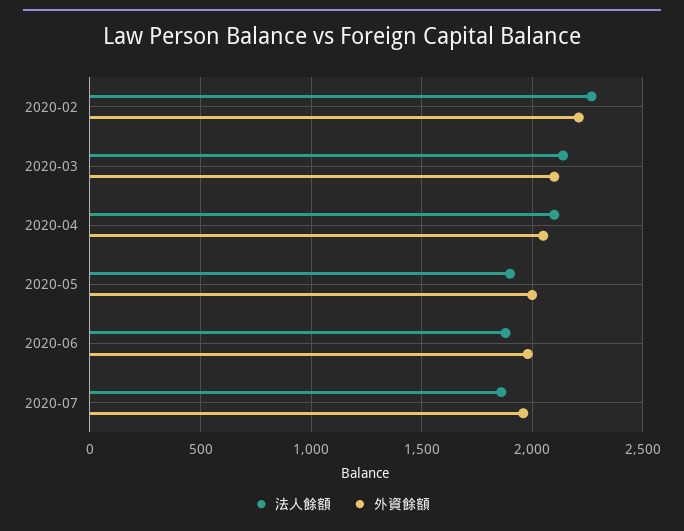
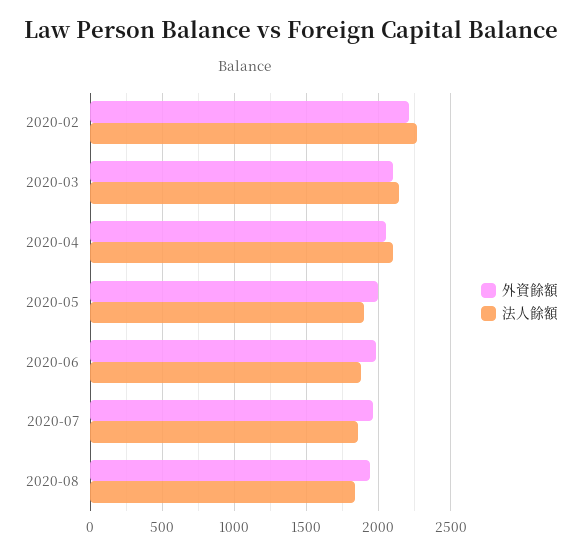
外資餘額, 2020-08: none -> 1950
法人餘額, 2020-08: none -> 1850

